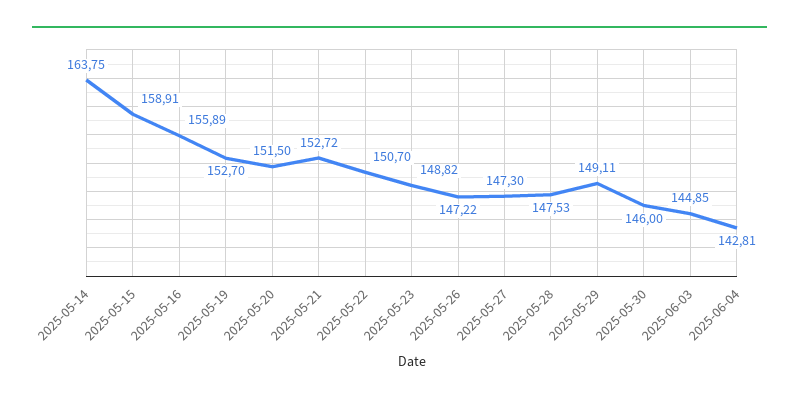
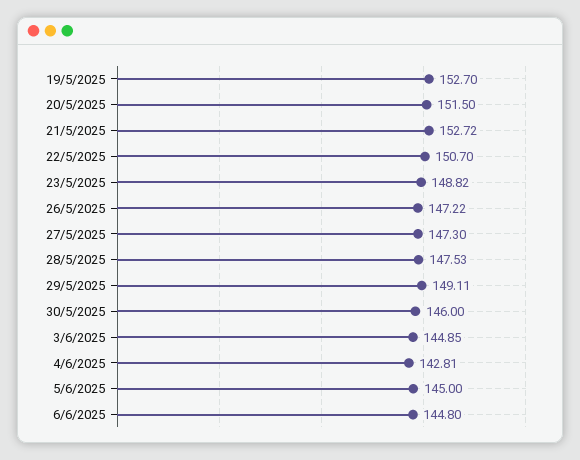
2025-05-14: 163.75 -> none
2025-05-15: 158.91 -> none
2025-05-16: 155.89 -> none
5/6/2025: none -> 145
6/6/2025: none -> 144.8

